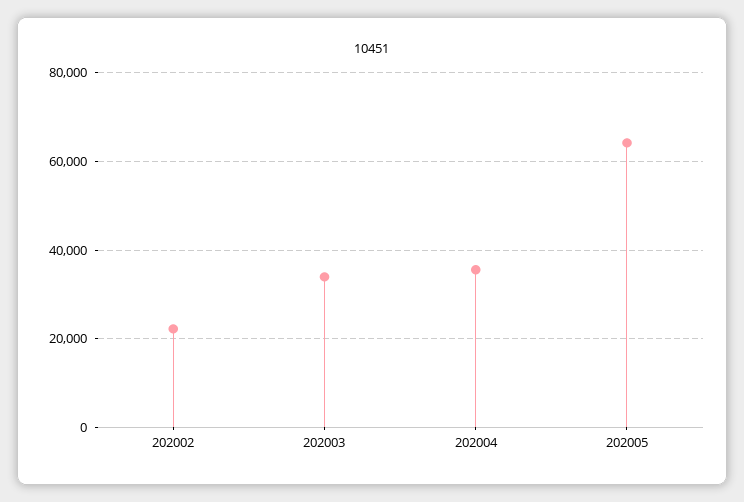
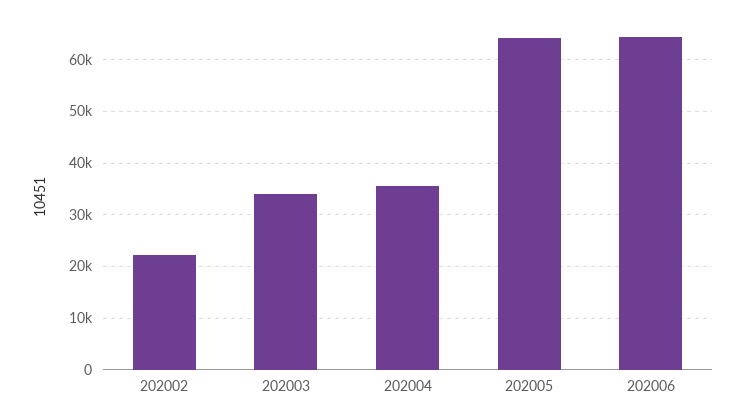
202006: none -> 64000

